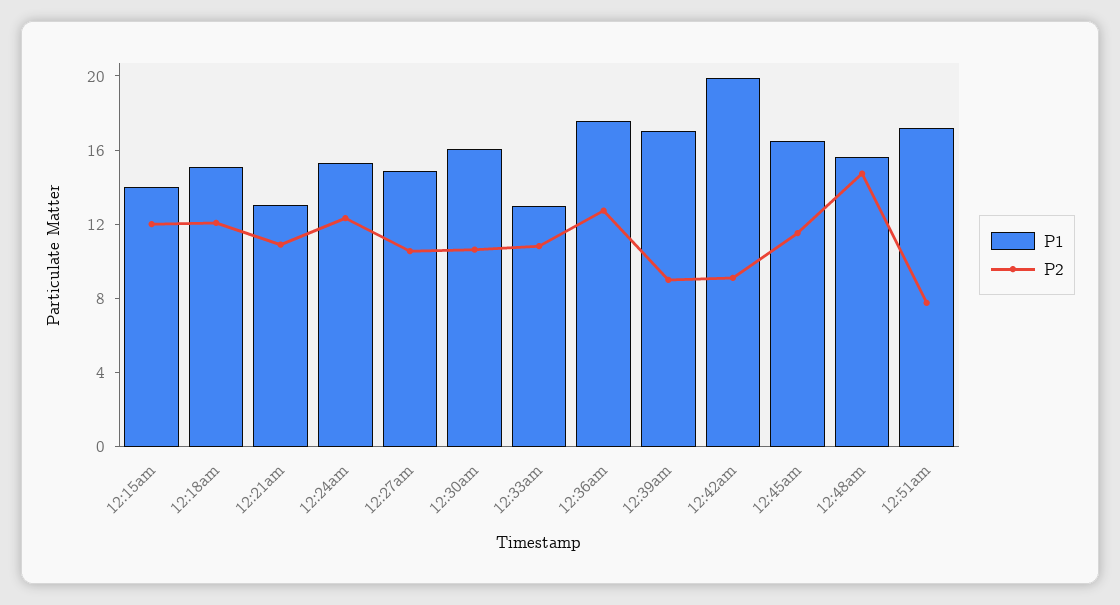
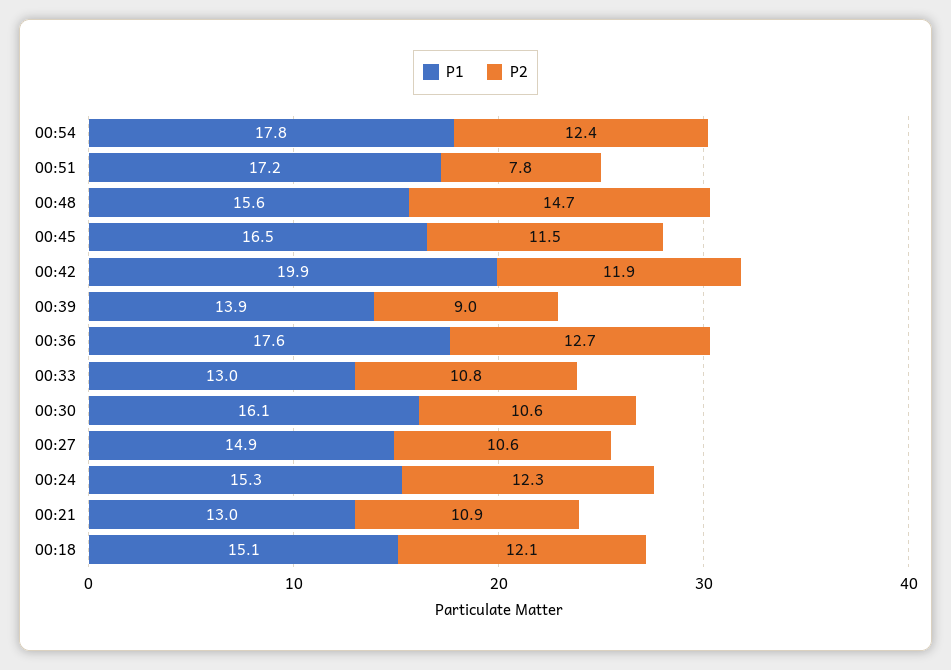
P1, 12:15am: 14 -> none
P2, 12:15am: 12 -> none
P1, 12:39am: 17 -> 13.9
P2, 12:42am: 9 -> 11.9
P1, 00:54: none -> 17.8
P2, 00:54: none -> 12.4

